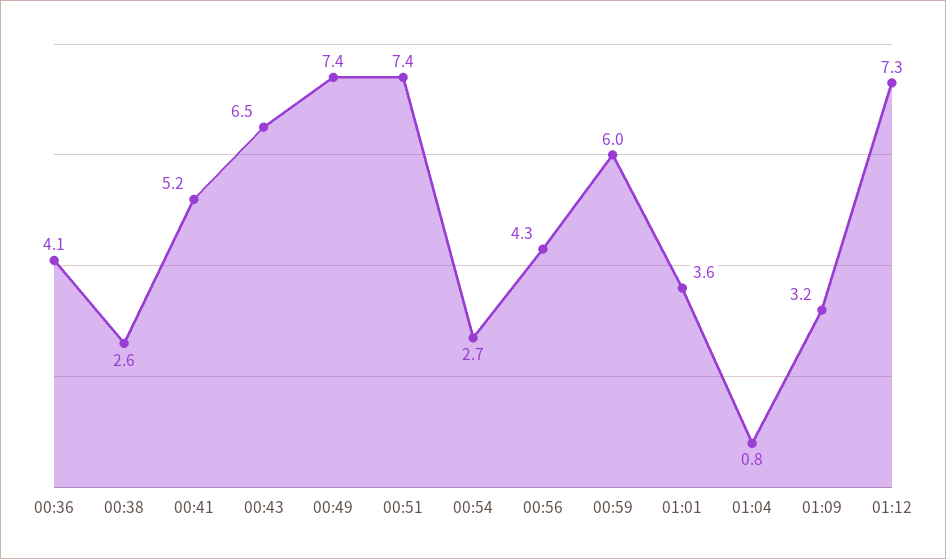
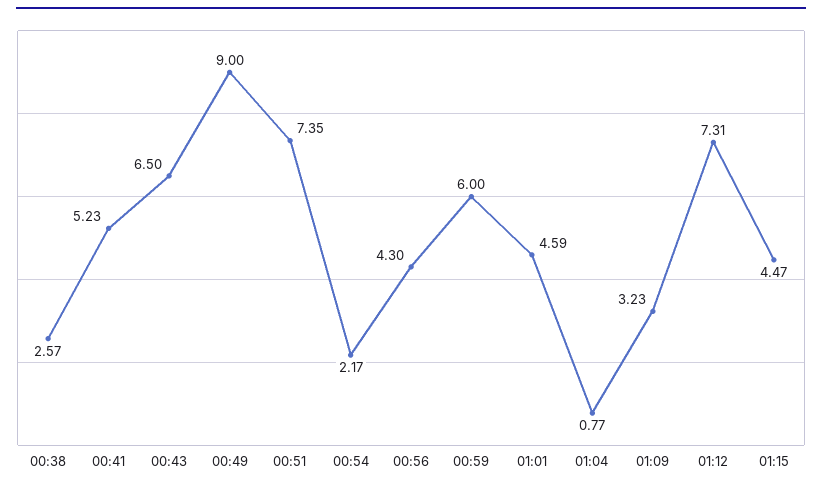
00:36: 4.1 -> none
00:49: 7.4 -> 9
00:54: 2.7 -> 2.17
01:01: 3.6 -> 4.59
01:15: none -> 4.47

